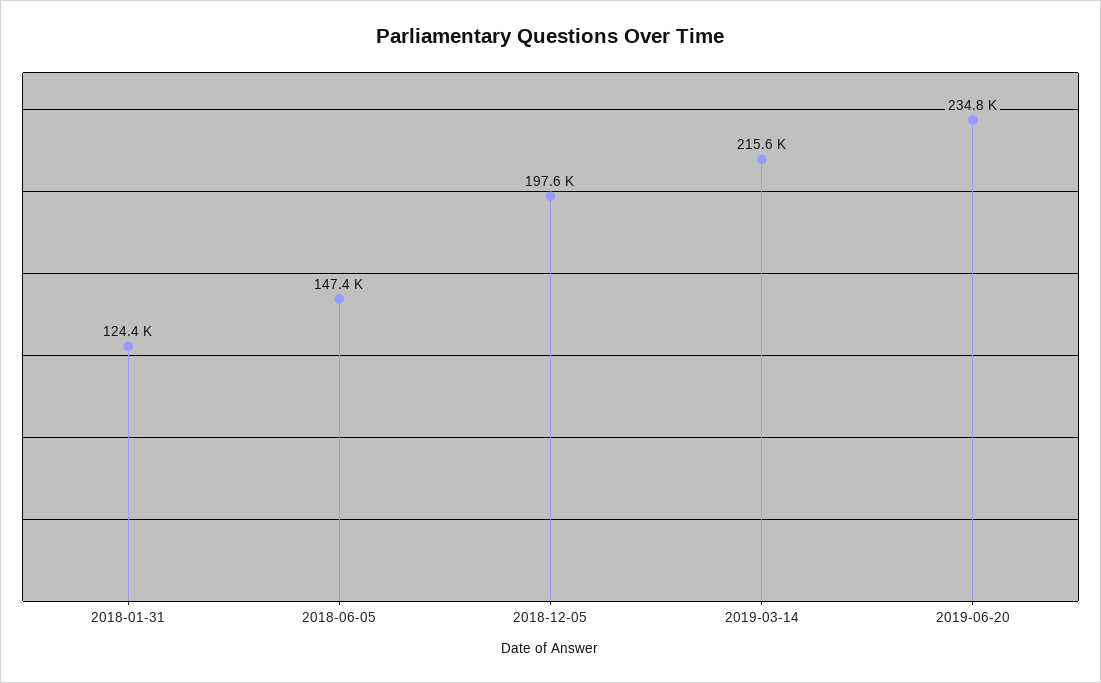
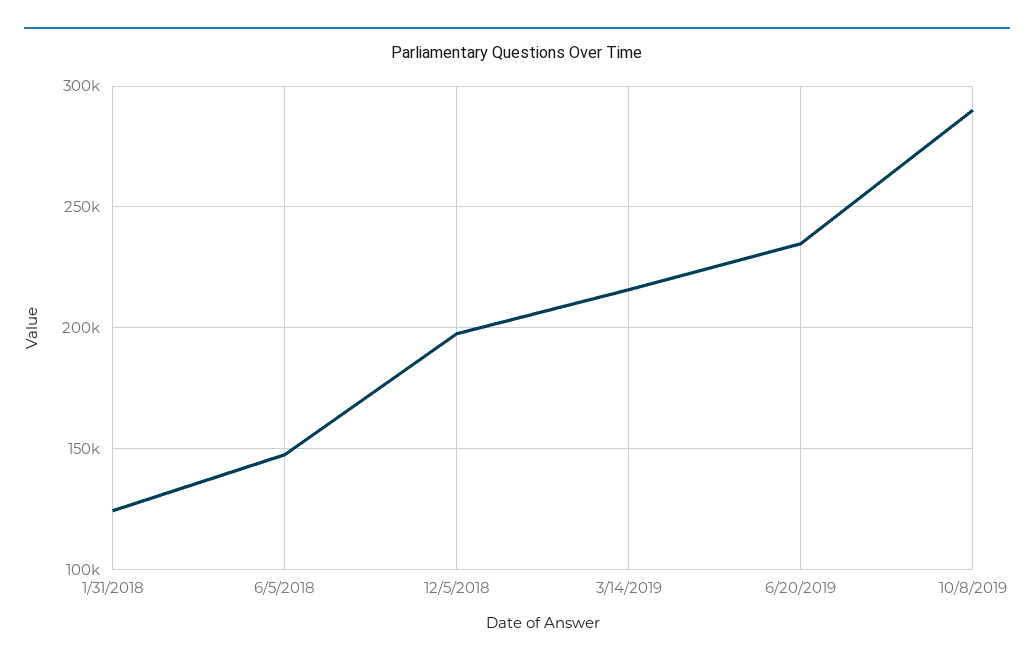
10/8/2019: none -> 290000

